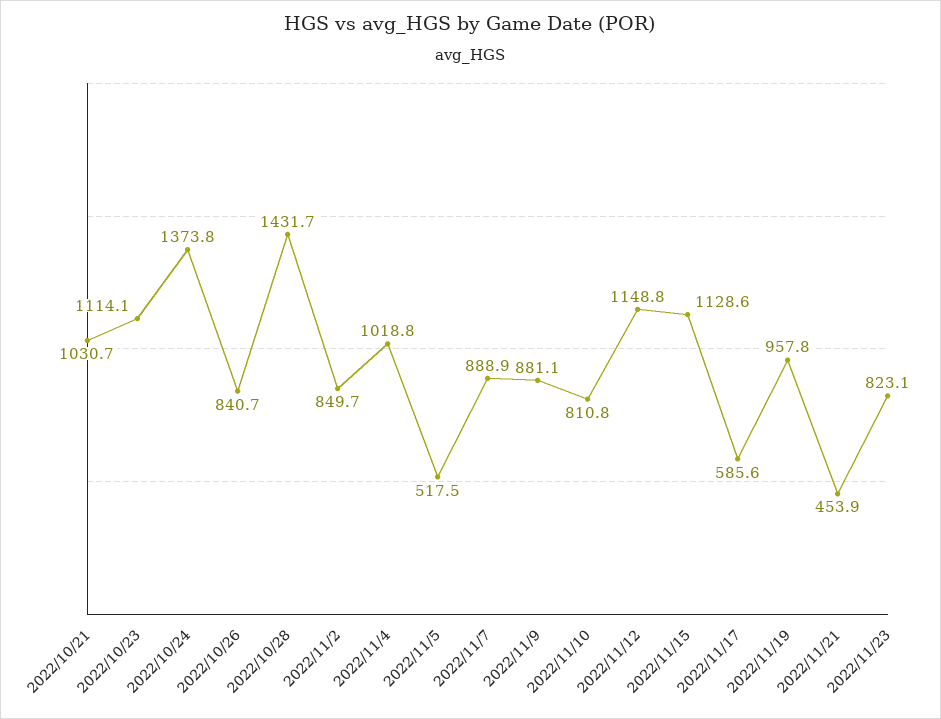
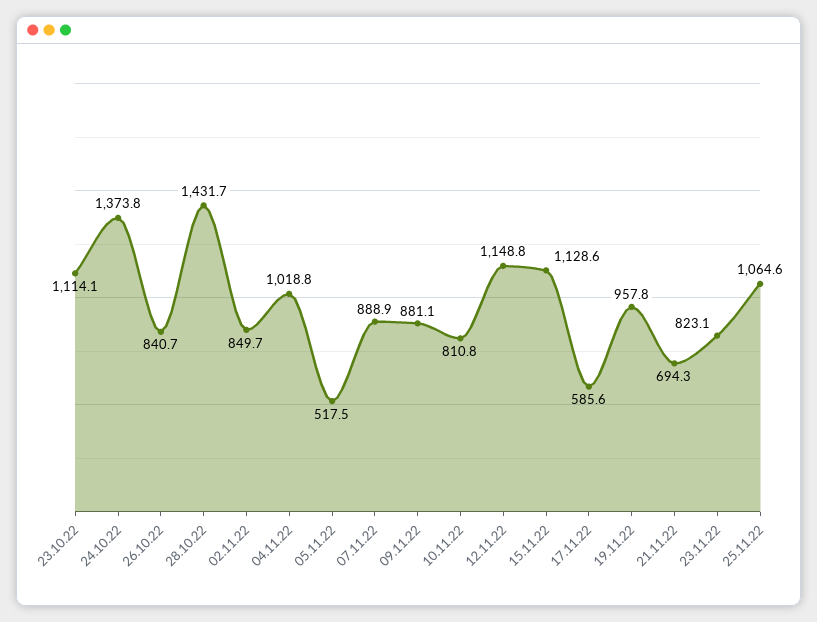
2022/10/21: 1030.7 -> none
2022/11/21: 453.9 -> 694.3
25.11.22: none -> 1064.6

